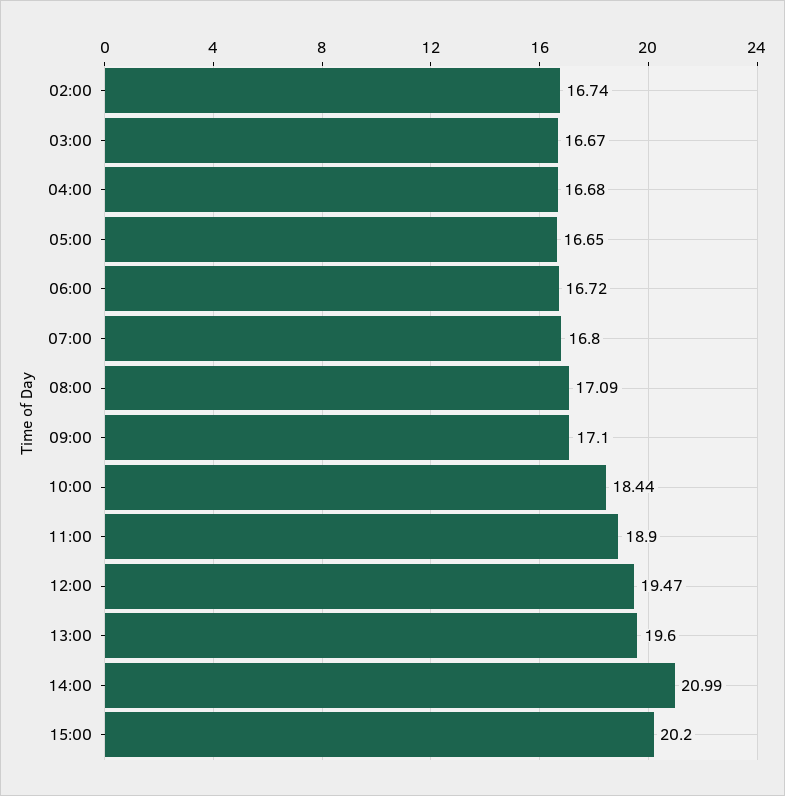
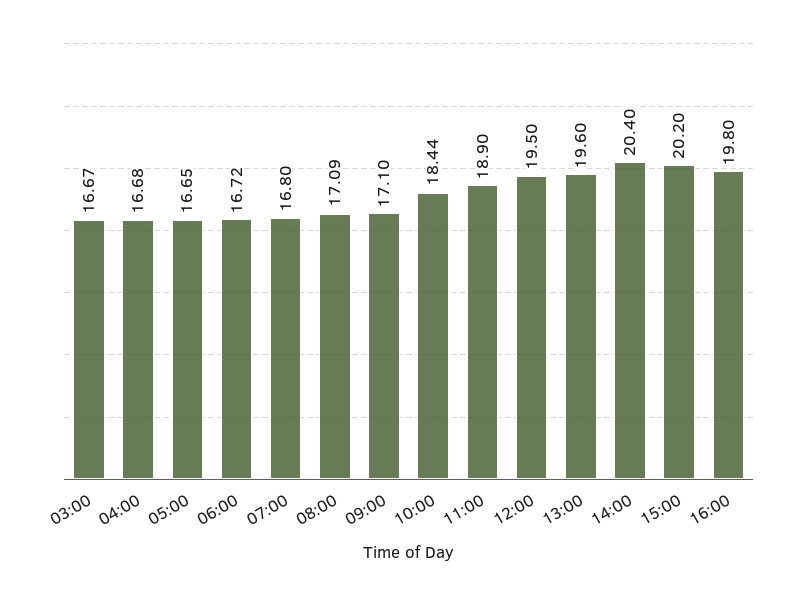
02:00: 16.74 -> none
12:00: 19.47 -> 19.5
14:00: 20.99 -> 20.4
16:00: none -> 19.8

